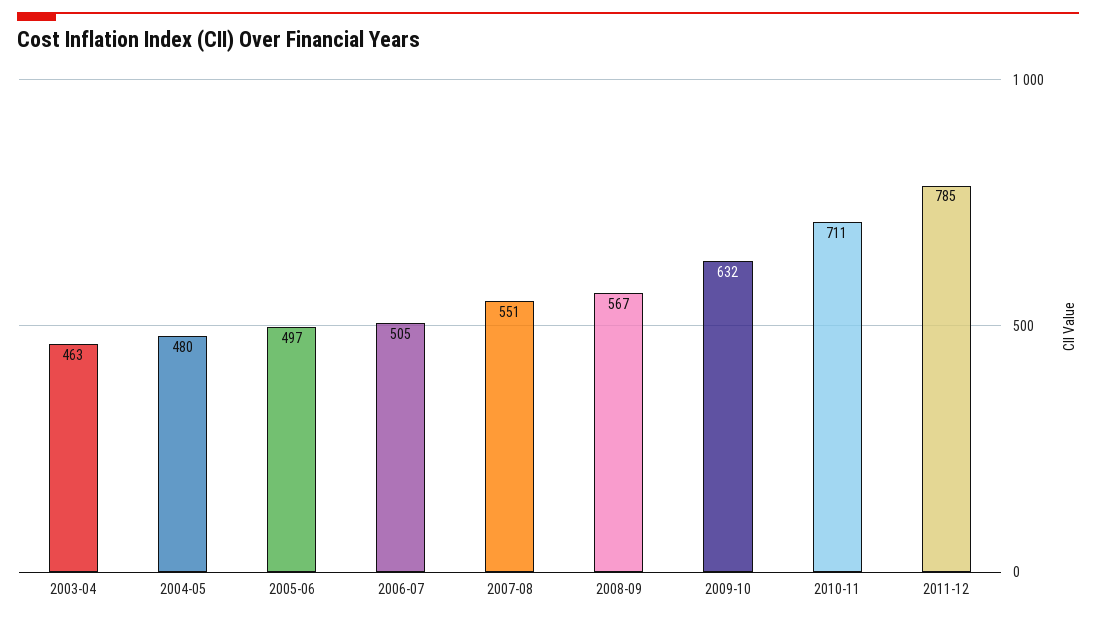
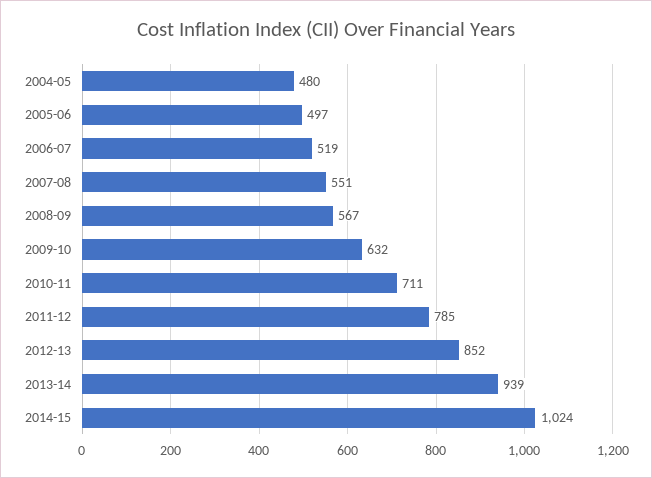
2003-04: 463 -> none
2006-07: 505 -> 519
2012-13: none -> 852
2013-14: none -> 939
2014-15: none -> 1024

